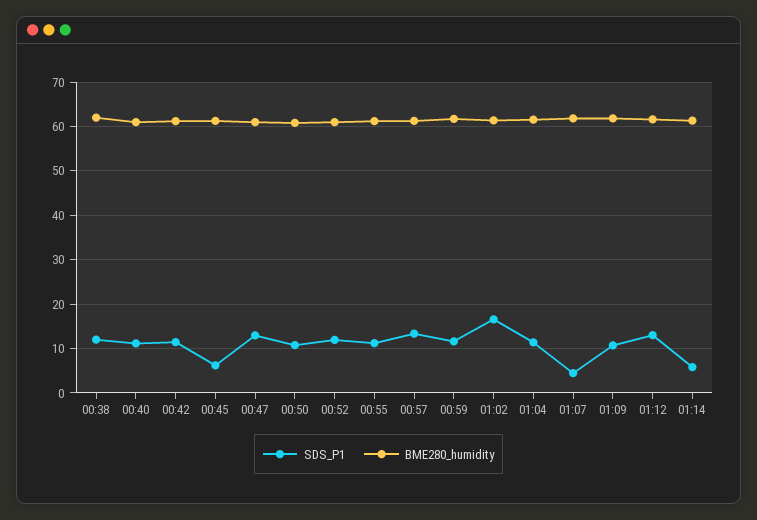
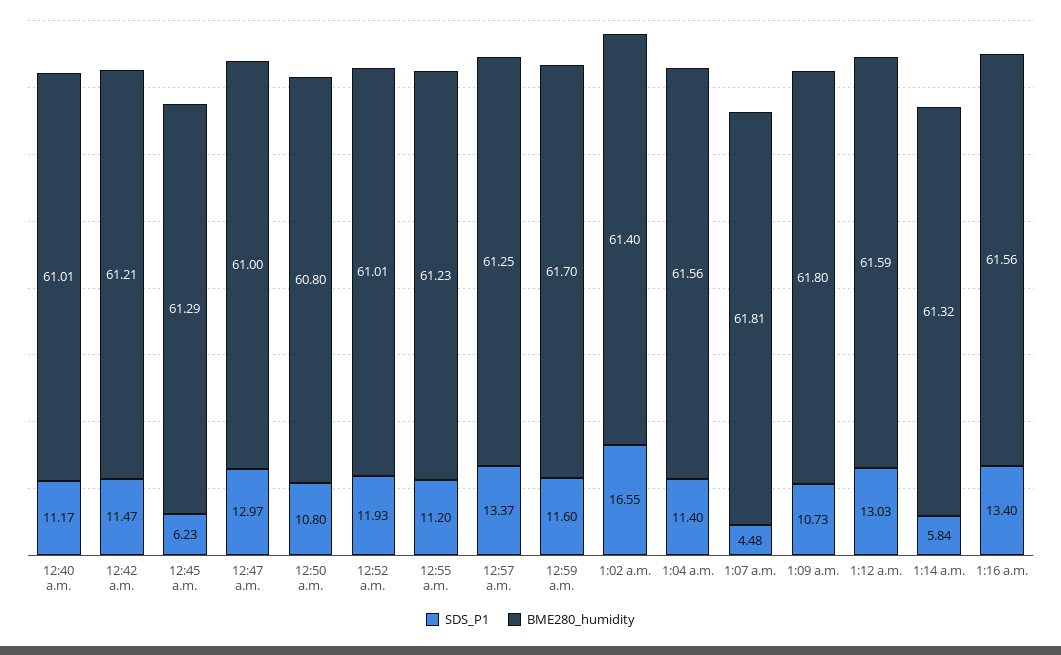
SDS_P1, 00:38: 12 -> none
BME280_humidity, 00:38: 62 -> none
SDS_P1, 1:16 a.m.: none -> 13.4
BME280_humidity, 1:16 a.m.: none -> 61.56

